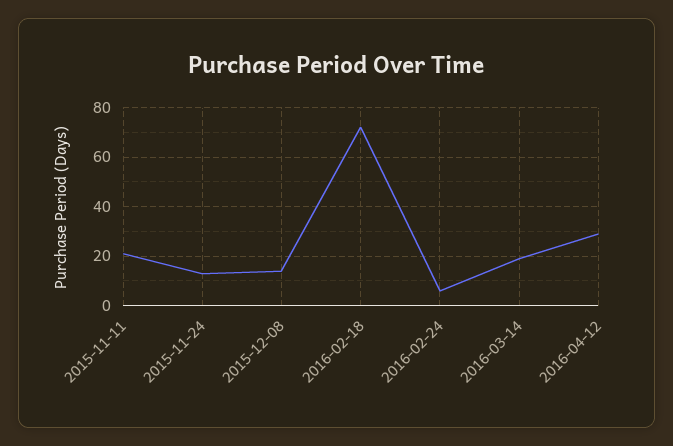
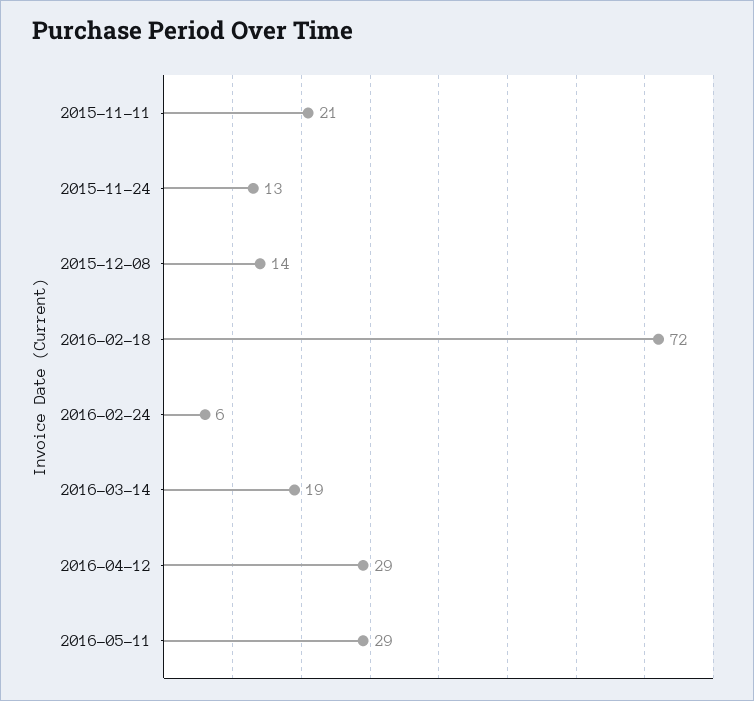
2016-05-11: none -> 29

